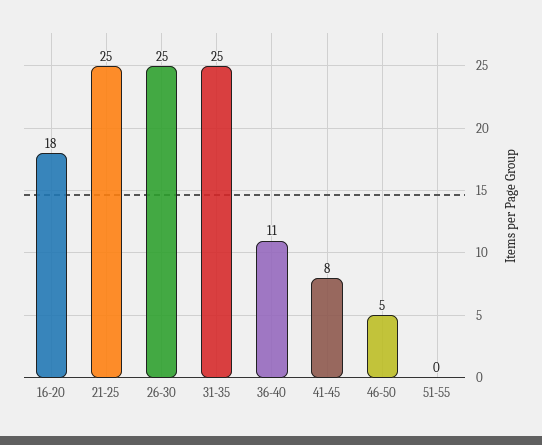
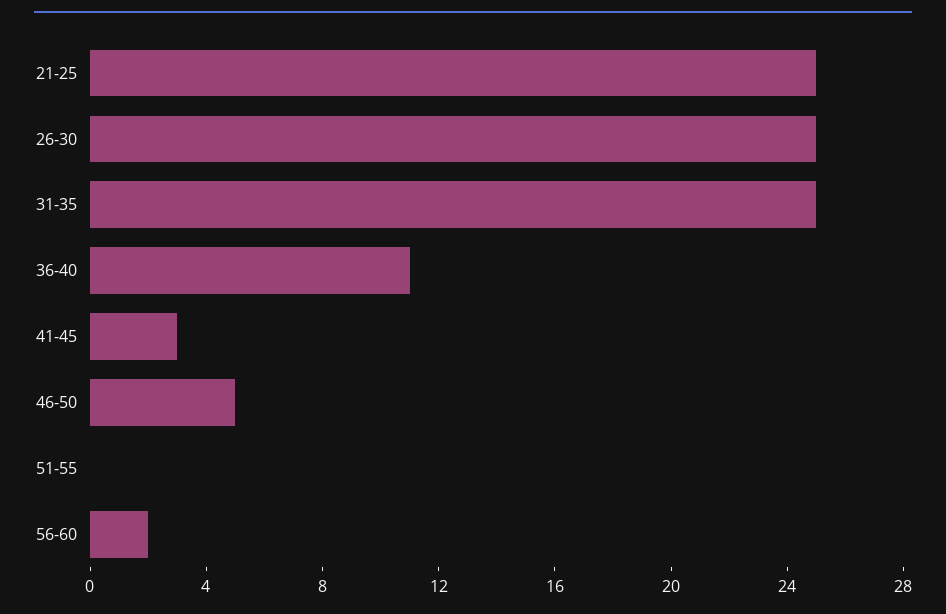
16-20: 18 -> none
41-45: 8 -> 3
56-60: none -> 2

